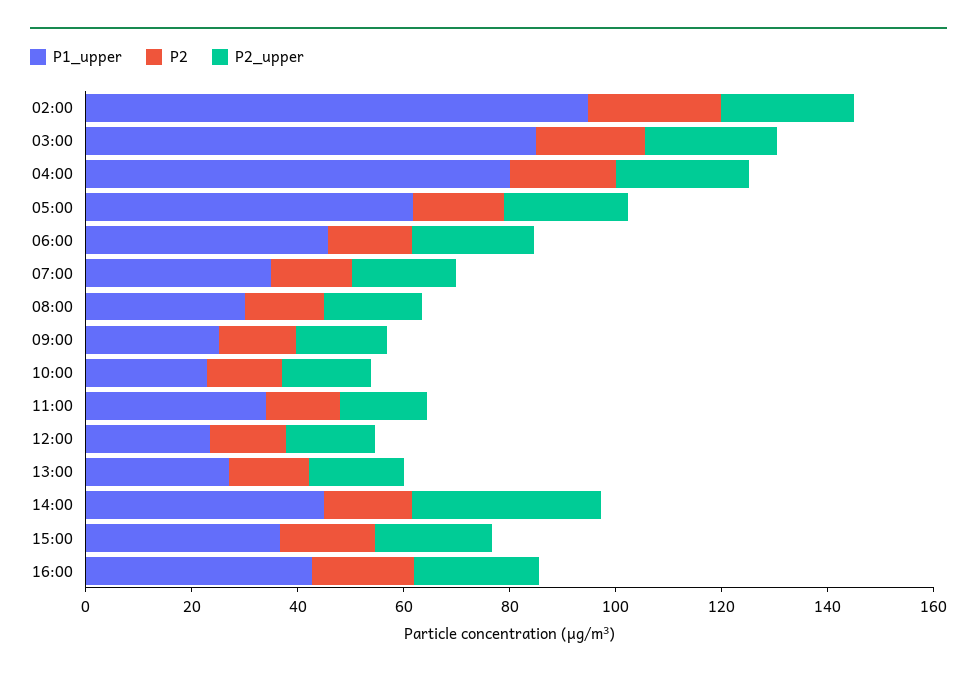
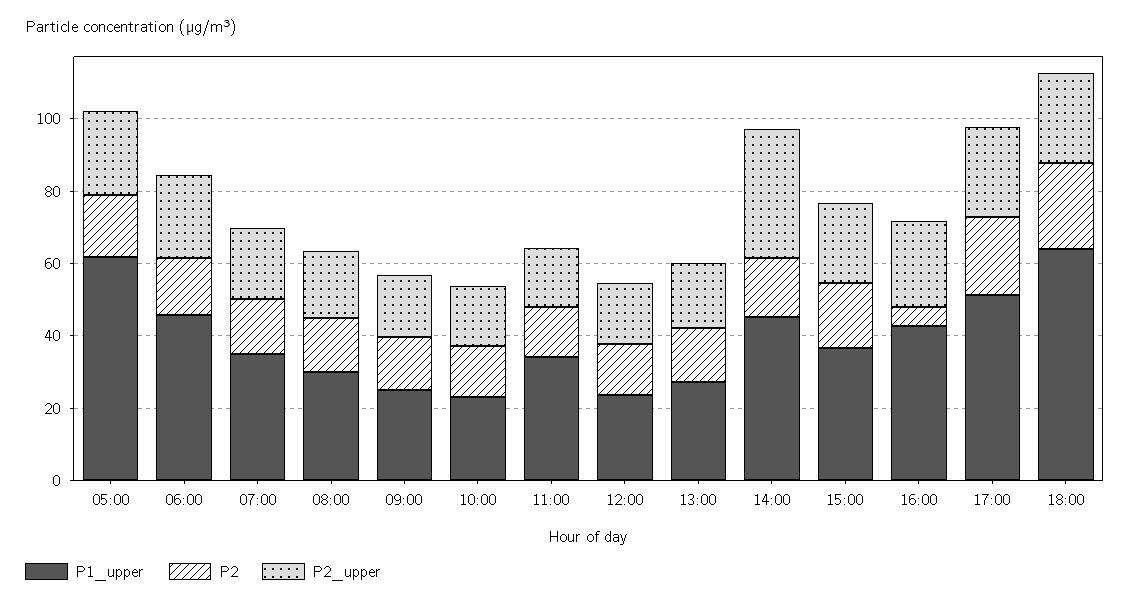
P1_upper, 02:00: 95 -> none
P2, 02:00: 25 -> none
P2_upper, 02:00: 25 -> none
P1_upper, 03:00: 85 -> none
P2, 03:00: 20 -> none
P2_upper, 03:00: 25 -> none
P1_upper, 04:00: 80 -> none
P2, 04:00: 20 -> none
P2_upper, 04:00: 25 -> none
P2, 16:00: 20 -> 5
P1_upper, 17:00: none -> 50
P2, 17:00: none -> 20
P2_upper, 17:00: none -> 25
P1_upper, 18:00: none -> 65
P2, 18:00: none -> 25
P2_upper, 18:00: none -> 25

